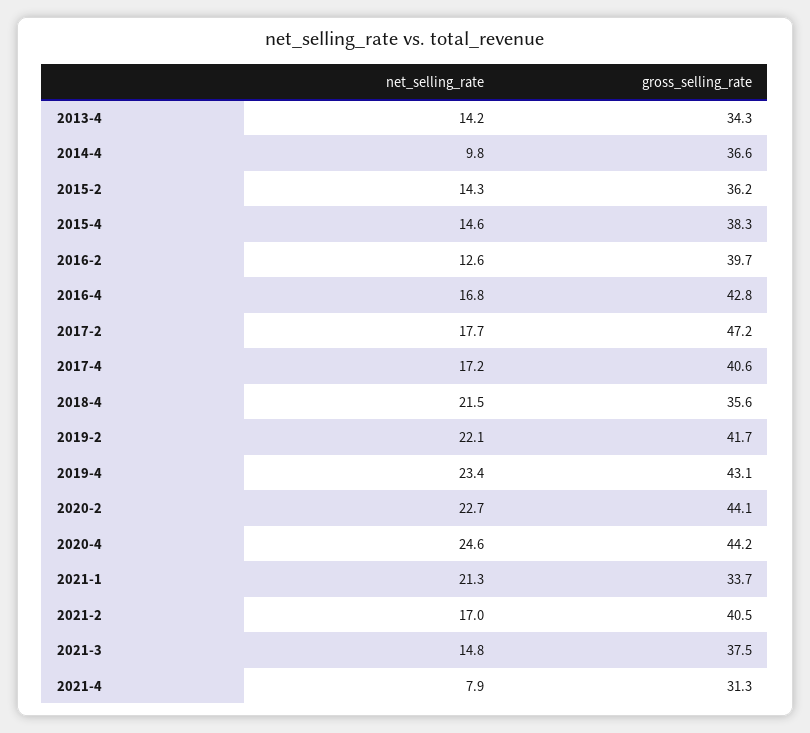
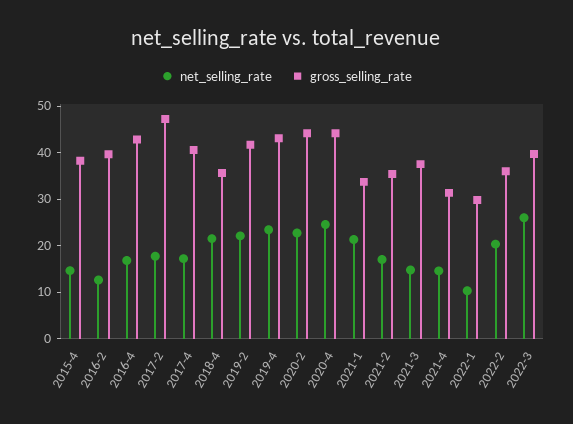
net_selling_rate, 2013-4: 14.2 -> none
gross_selling_rate, 2013-4: 34.3 -> none
net_selling_rate, 2014-4: 9.8 -> none
gross_selling_rate, 2014-4: 36.6 -> none
net_selling_rate, 2015-2: 14.3 -> none
gross_selling_rate, 2015-2: 36.2 -> none
gross_selling_rate, 2021-2: 40.5 -> 36
net_selling_rate, 2021-4: 7.9 -> 14
net_selling_rate, 2022-1: none -> 10
gross_selling_rate, 2022-1: none -> 30
net_selling_rate, 2022-2: none -> 20
gross_selling_rate, 2022-2: none -> 36
net_selling_rate, 2022-3: none -> 26
gross_selling_rate, 2022-3: none -> 40

